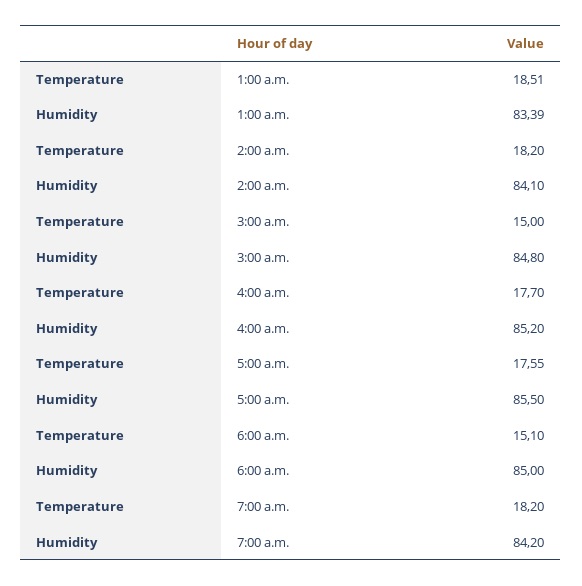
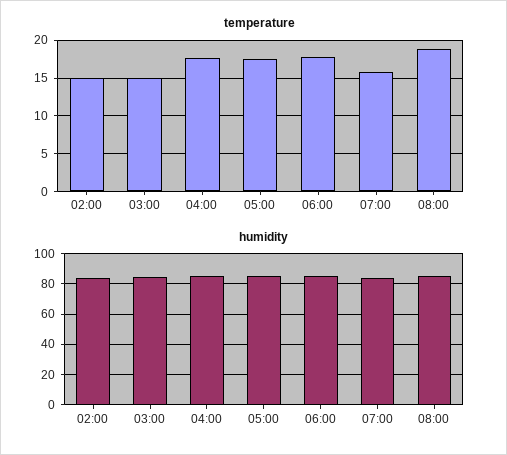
Temperature, 1:00 a.m.: 18.51 -> none
Humidity, 1:00 a.m.: 83.39 -> none
Temperature, 2:00 a.m.: 18.2 -> 15
Temperature, 6:00 a.m.: 15.1 -> 18
Temperature, 7:00 a.m.: 18.2 -> 16
Temperature, 08:00: none -> 19
Humidity, 08:00: none -> 85

